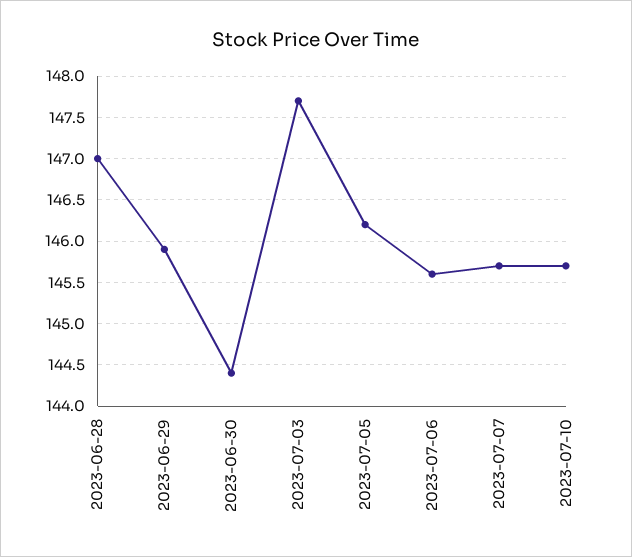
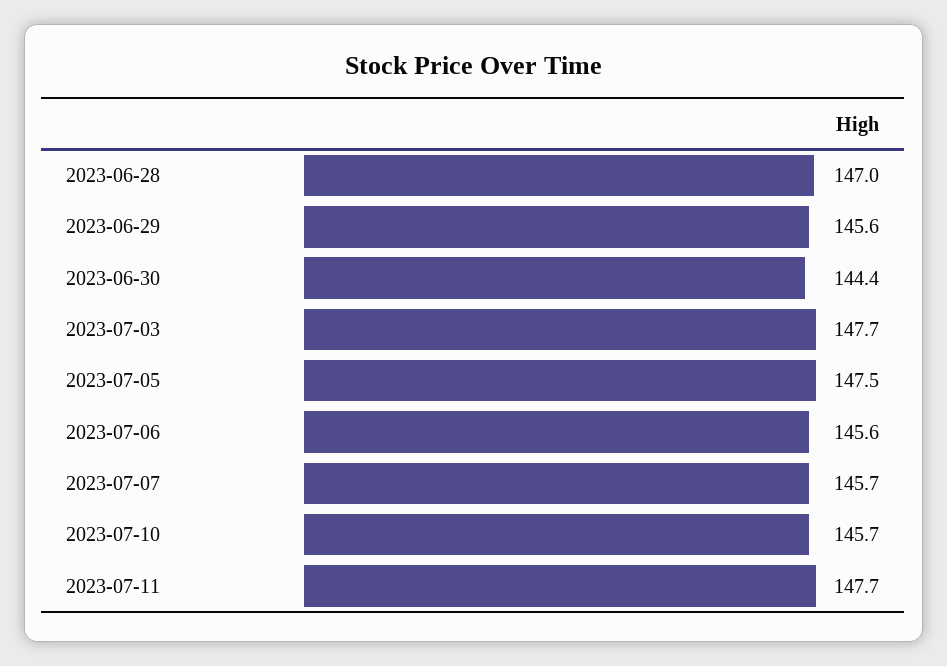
2023-06-29: 145.9 -> 145.6
2023-07-05: 146.2 -> 147.5
2023-07-11: none -> 147.7

